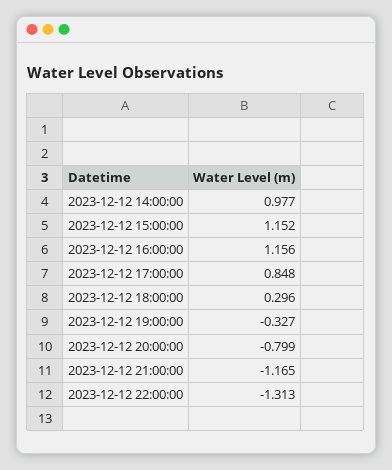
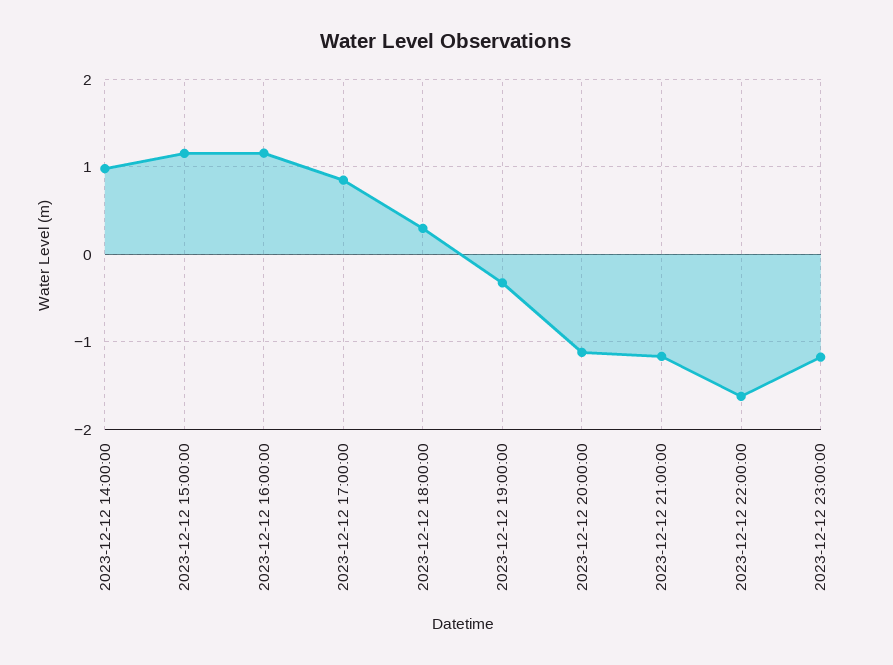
2023-12-12 20:00:00: -0.799 -> -1.1
2023-12-12 22:00:00: -1.313 -> -1.6
2023-12-12 23:00:00: none -> -1.2

